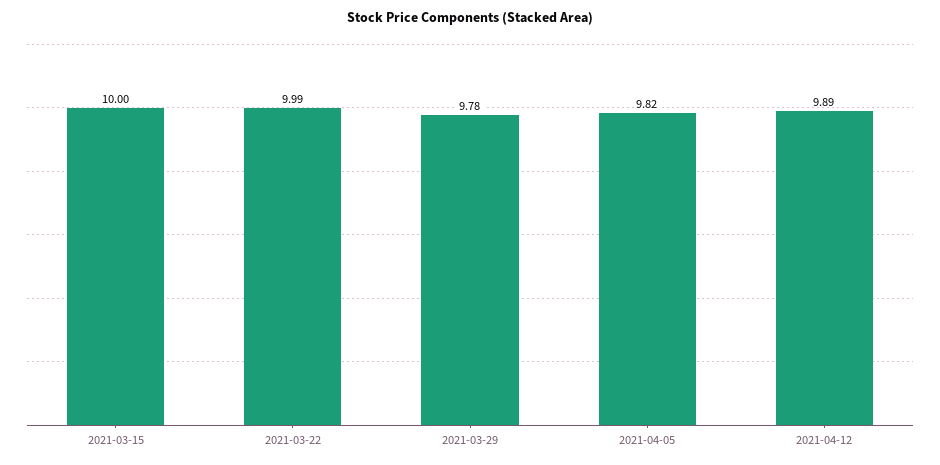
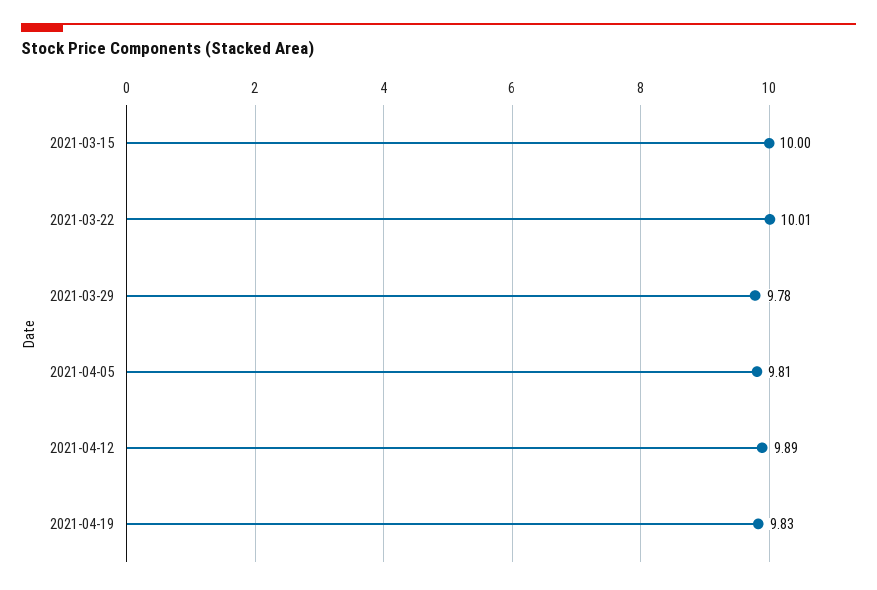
2021-03-22: 9.99 -> 10.01
2021-04-05: 9.82 -> 9.81
2021-04-19: none -> 9.83

